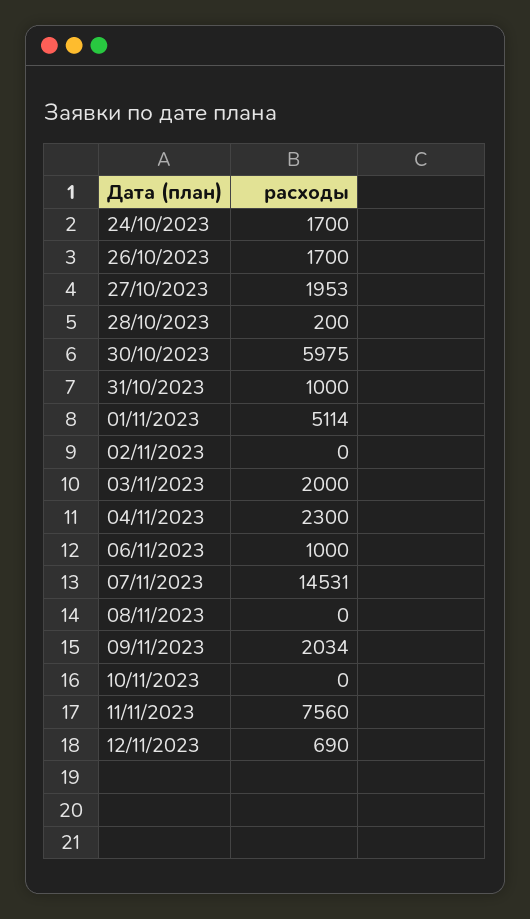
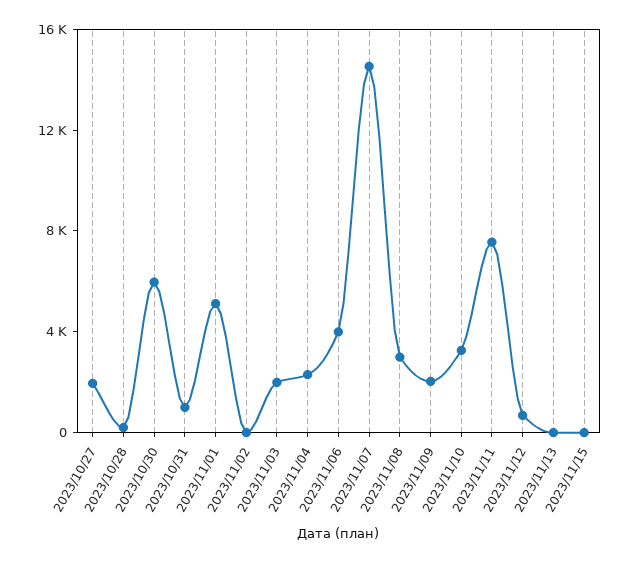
24/10/2023: 1700 -> none
26/10/2023: 1700 -> none
06/11/2023: 1000 -> 4000
08/11/2023: 0 -> 3000
10/11/2023: 0 -> 3000
2023/11/13: none -> 0
2023/11/15: none -> 0

